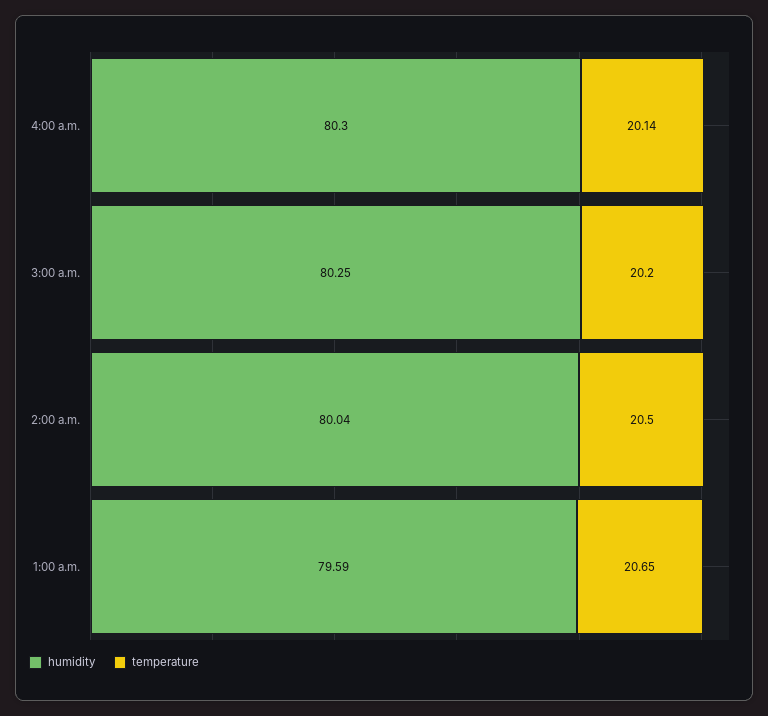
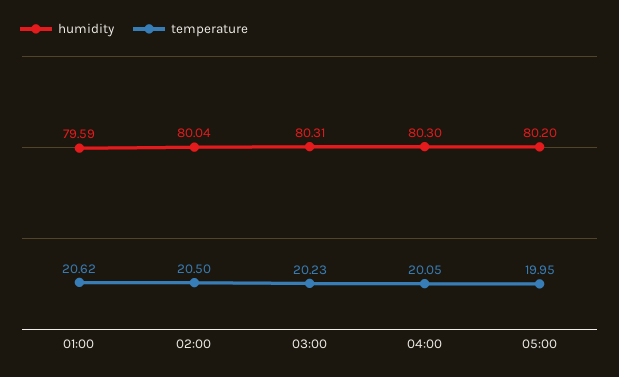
temperature, 4:00 a.m.: 20.14 -> 20.05
humidity, 3:00 a.m.: 80.25 -> 80.31
temperature, 3:00 a.m.: 20.2 -> 20.23
temperature, 1:00 a.m.: 20.65 -> 20.62
humidity, 05:00: none -> 80.2
temperature, 05:00: none -> 19.95

